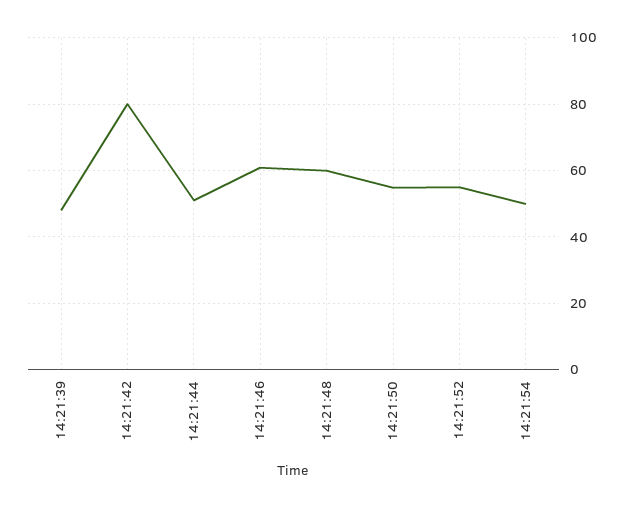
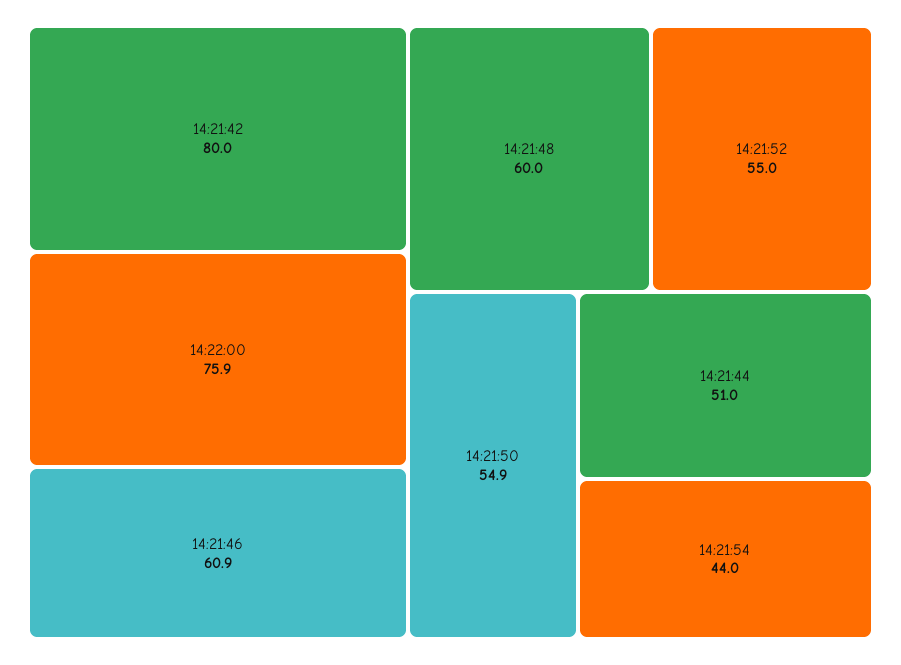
14:21:39: 48 -> none
14:21:54: 50 -> 44
14:22:00: none -> 75.9

